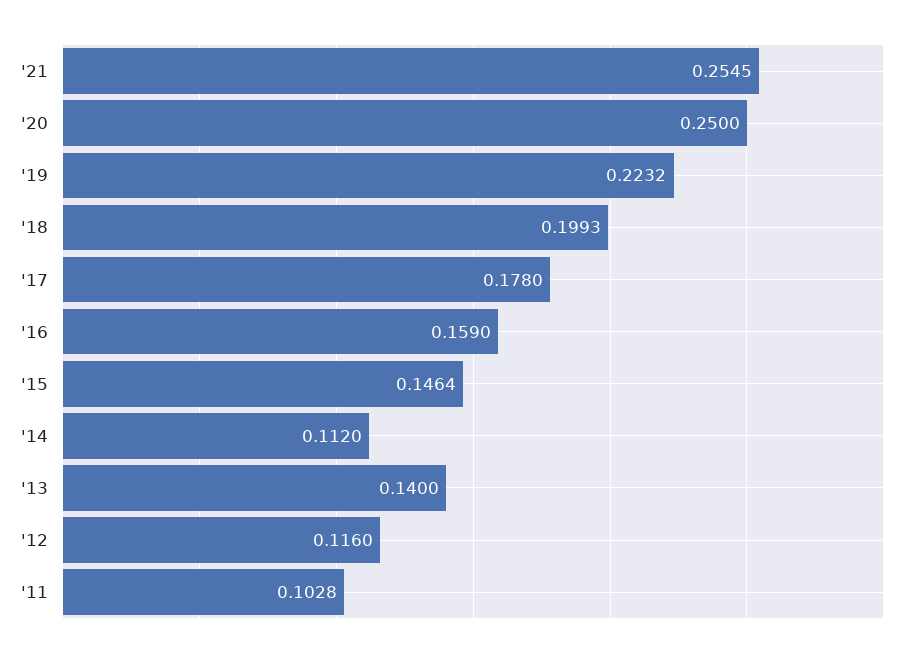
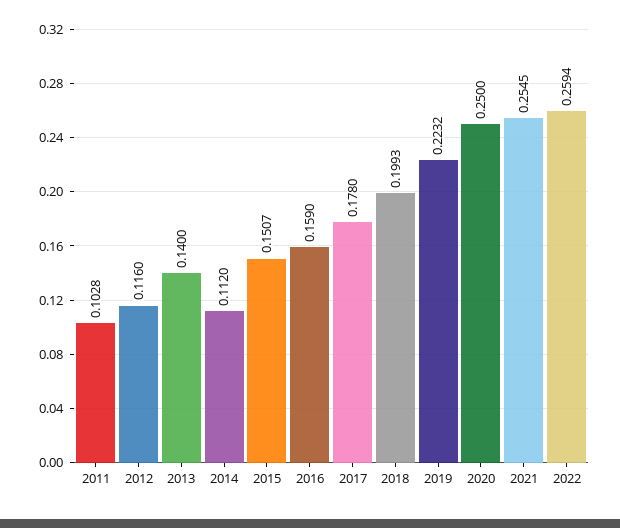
'15: 0.1464 -> 0.1507
2022: none -> 0.2594

